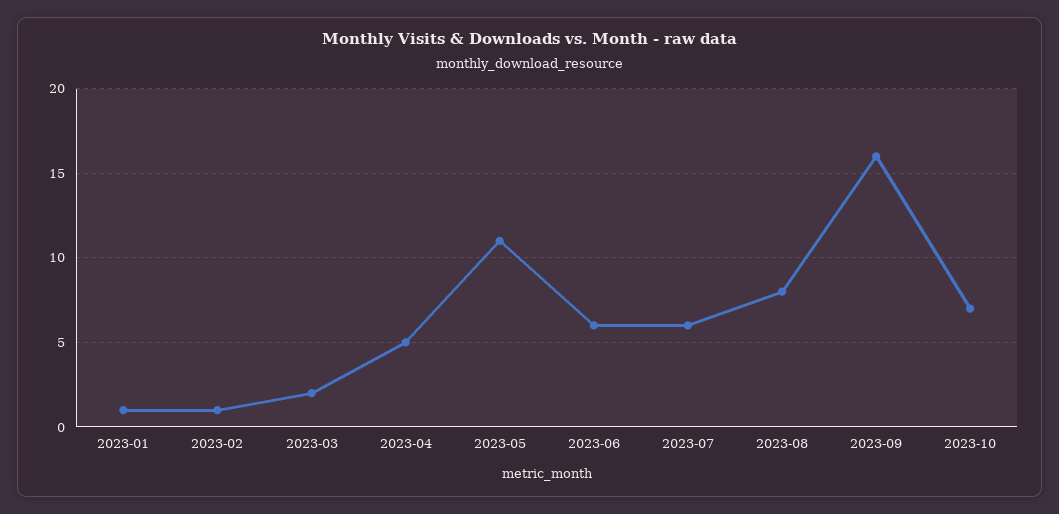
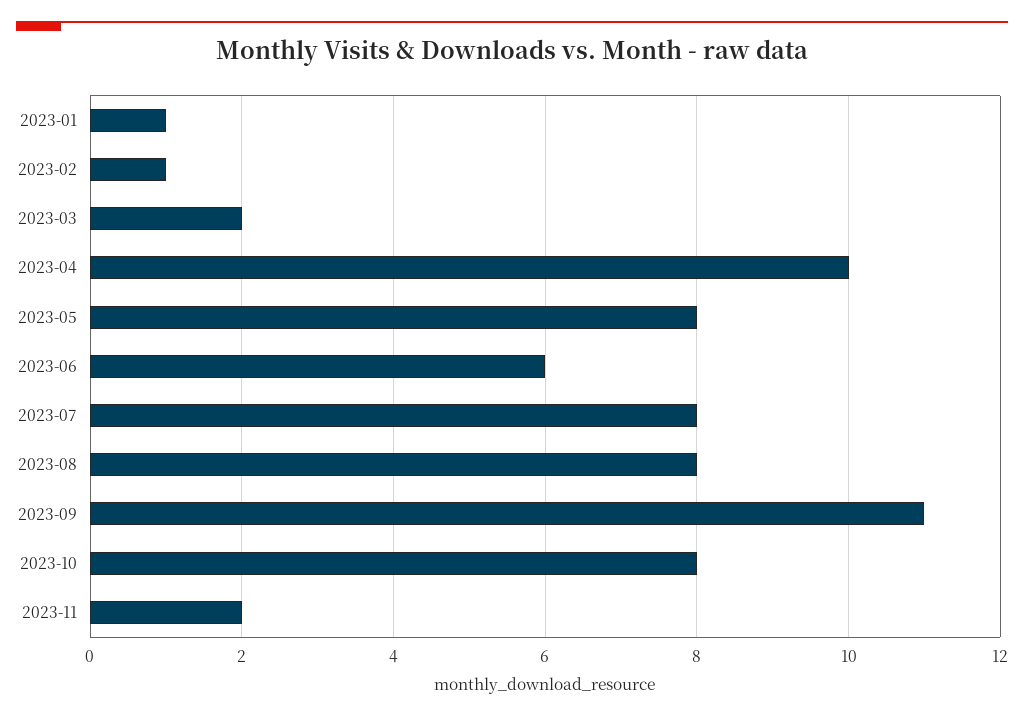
2023-04: 5 -> 10
2023-05: 11 -> 8
2023-07: 6 -> 8
2023-09: 16 -> 11
2023-10: 7 -> 8
2023-11: none -> 2

